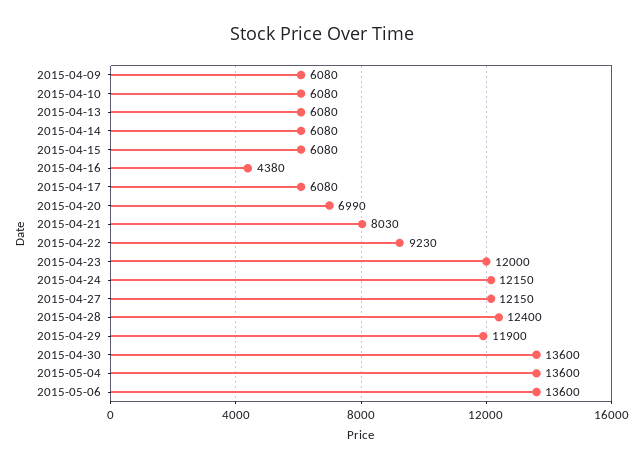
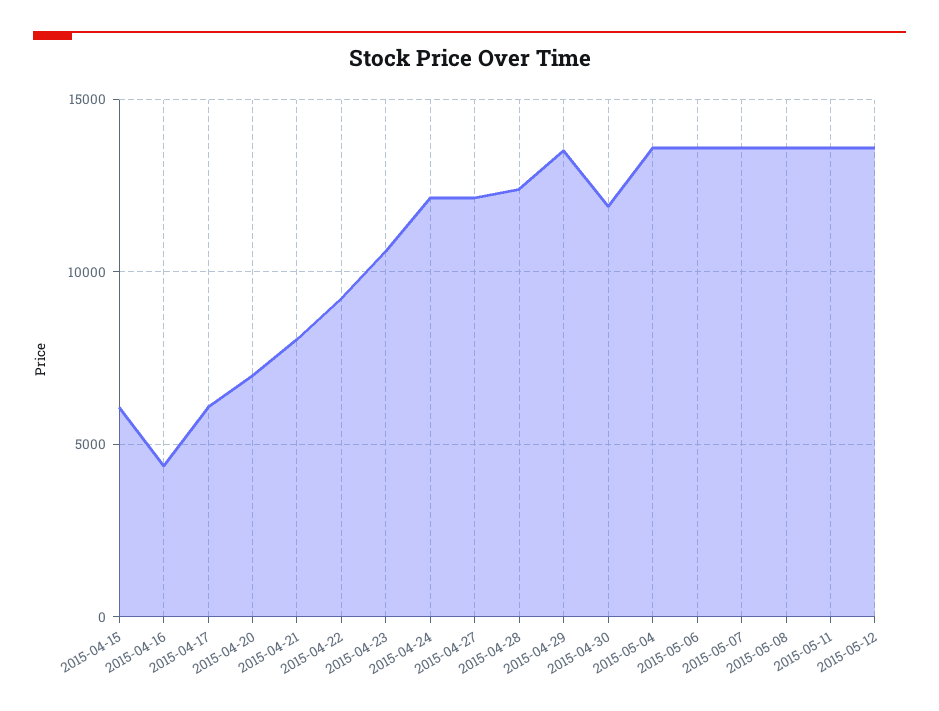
2015-04-09: 6080 -> none
2015-04-10: 6080 -> none
2015-04-13: 6080 -> none
2015-04-14: 6080 -> none
2015-04-23: 12000 -> 10500
2015-04-29: 11900 -> 13500
2015-04-30: 13600 -> 12000
2015-05-07: none -> 13500
2015-05-08: none -> 13500
2015-05-11: none -> 13500
2015-05-12: none -> 13500

